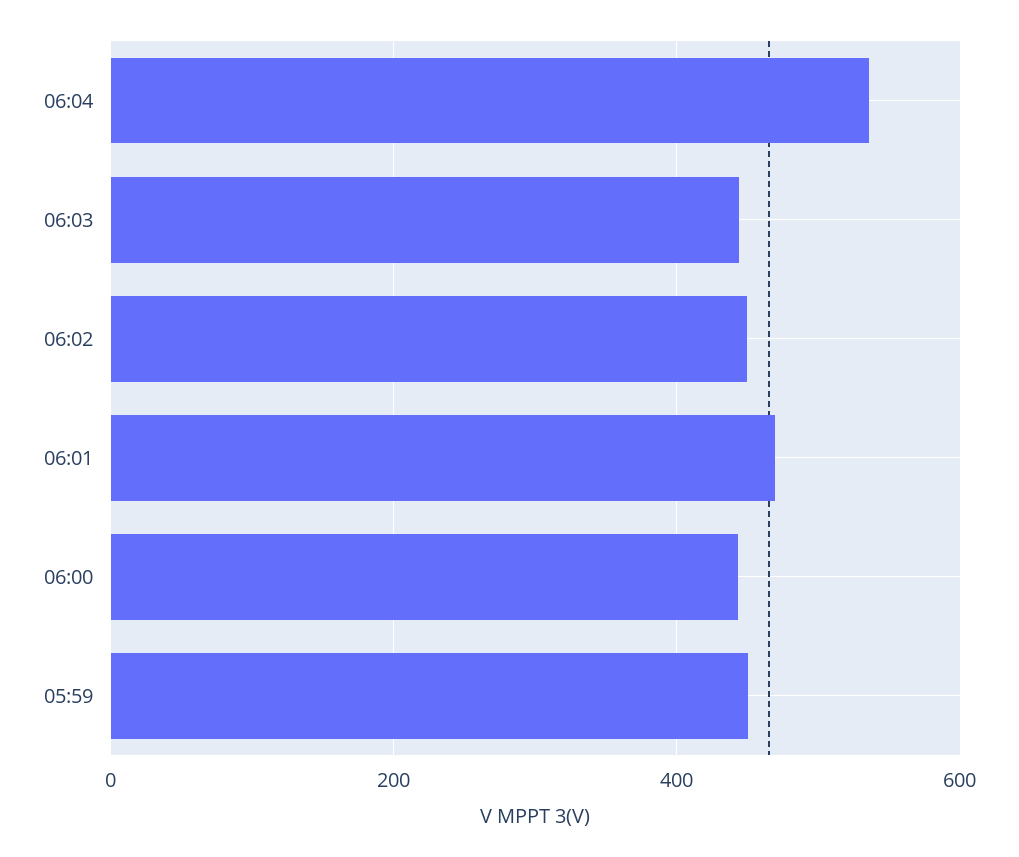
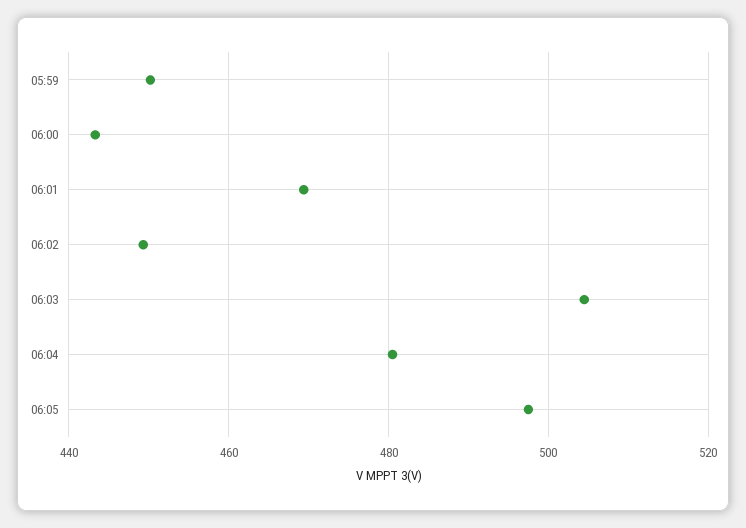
06:04: 540 -> 480
06:03: 440 -> 504
06:05: none -> 498

